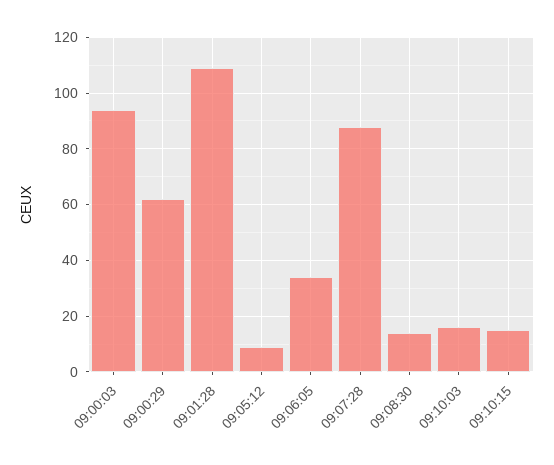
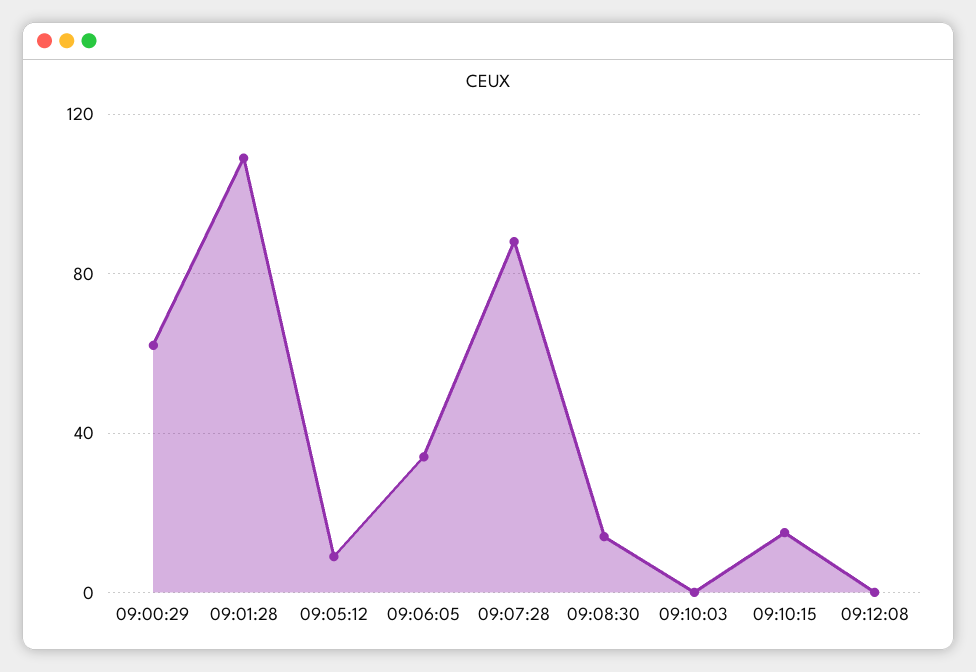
09:00:03: 95 -> none
09:10:03: 15 -> 0
09:12:08: none -> 0

